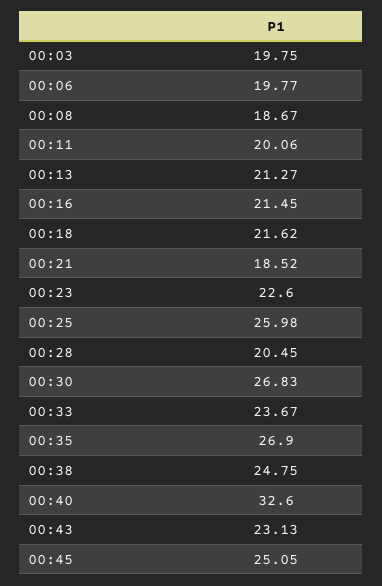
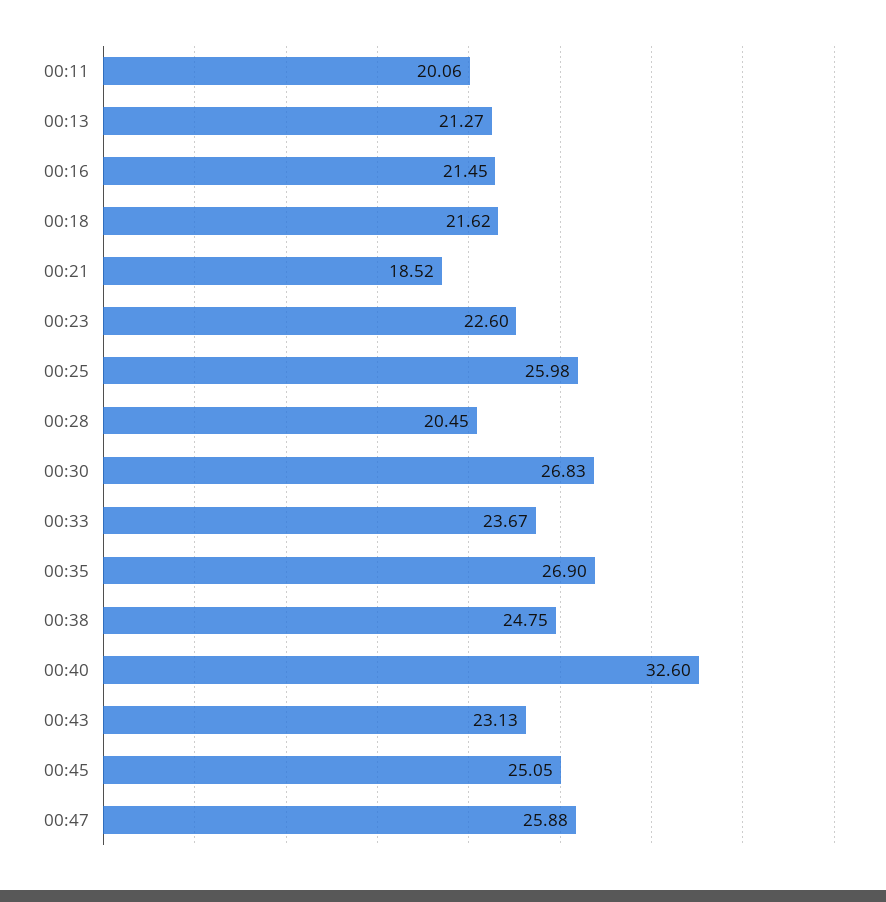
00:03: 19.75 -> none
00:06: 19.77 -> none
00:08: 18.67 -> none
00:47: none -> 25.88

